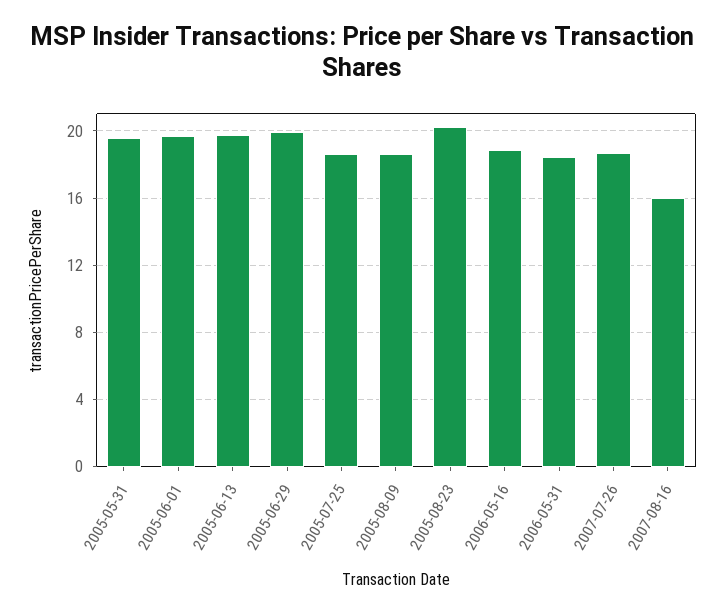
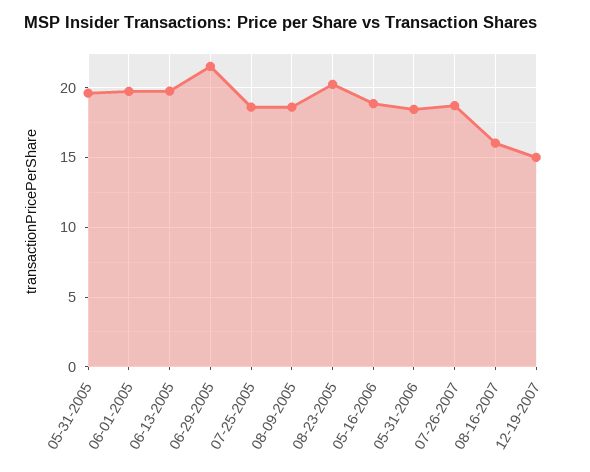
2005-06-29: 20 -> 21.5
12-19-2007: none -> 15

